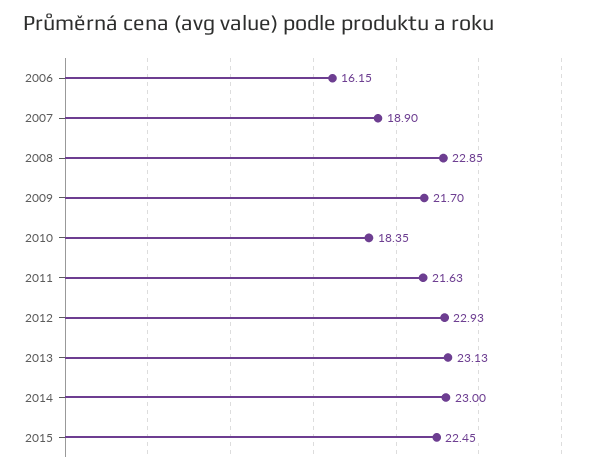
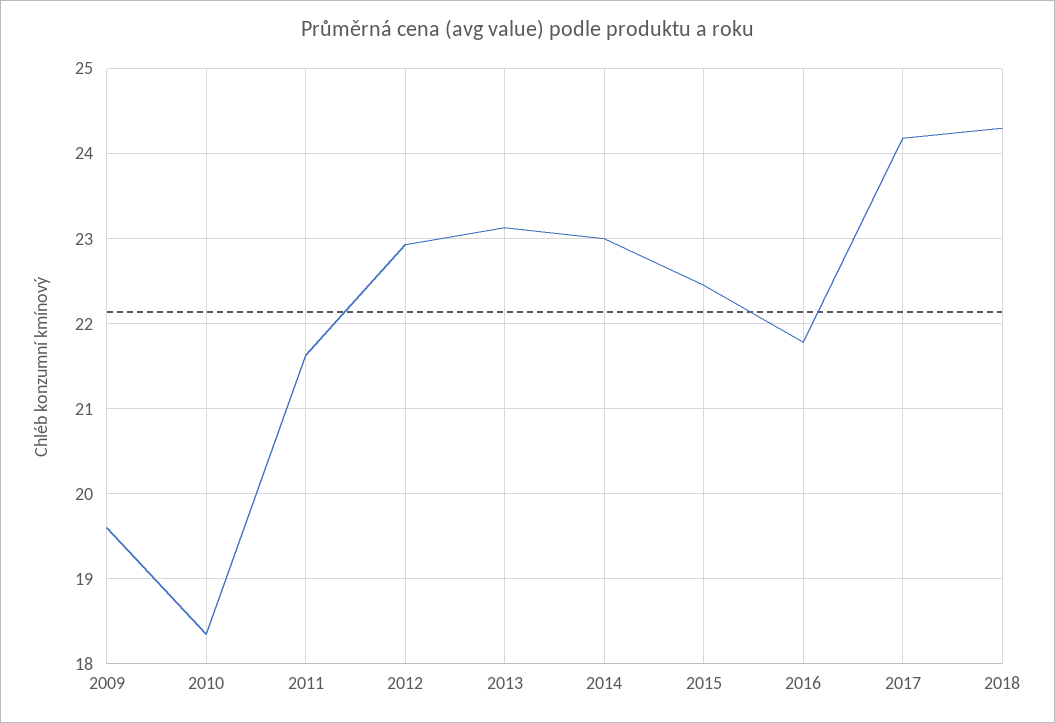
2006: 16.15 -> none
2007: 18.9 -> none
2008: 22.85 -> none
2009: 21.7 -> 19.6
2016: none -> 21.8
2017: none -> 24.2
2018: none -> 24.3

